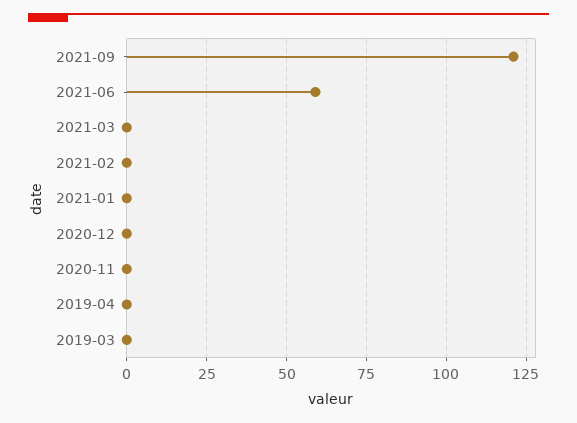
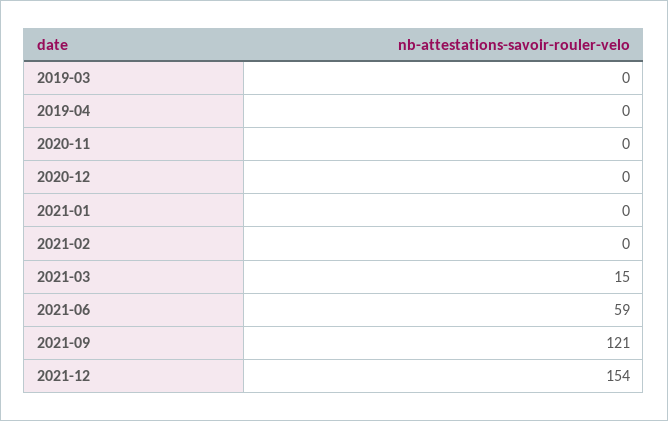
2021-03: 0 -> 15
2021-12: none -> 154

